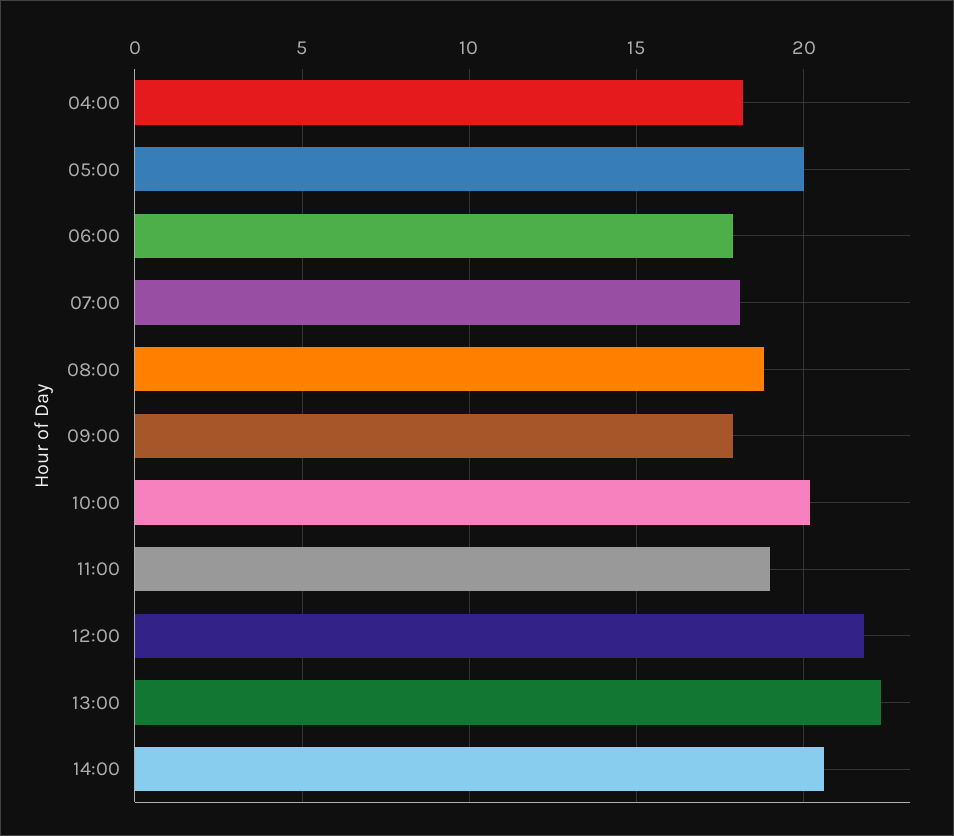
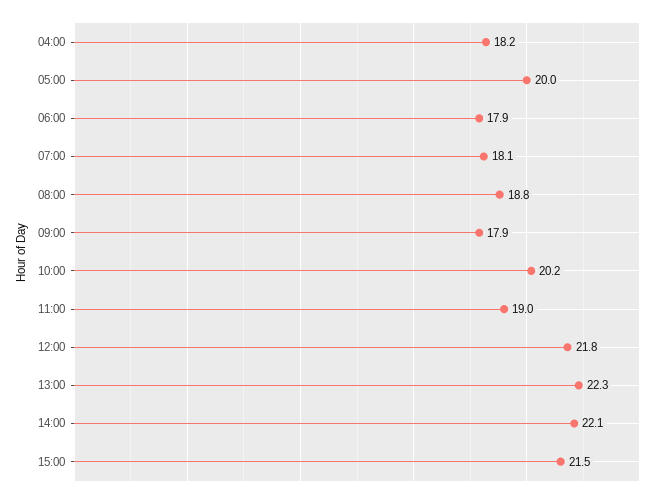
14:00: 20.5 -> 22.1
15:00: none -> 21.5

